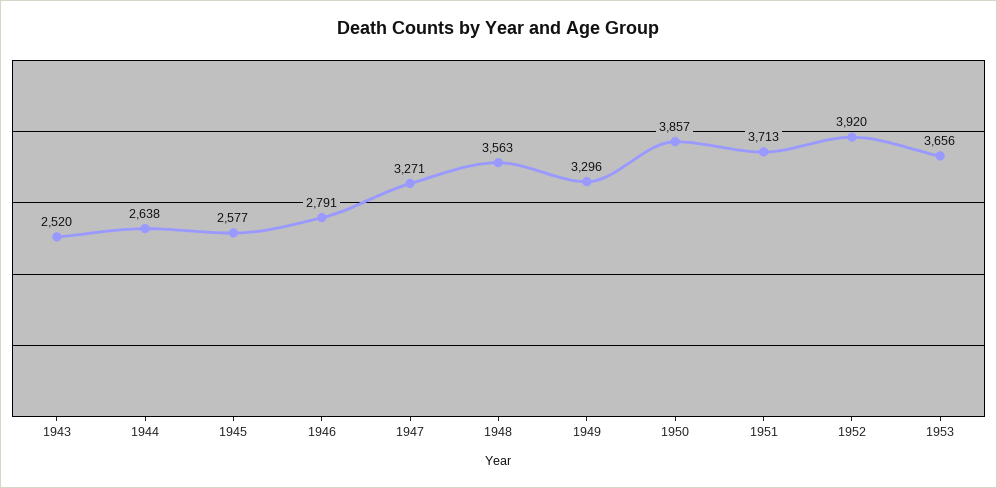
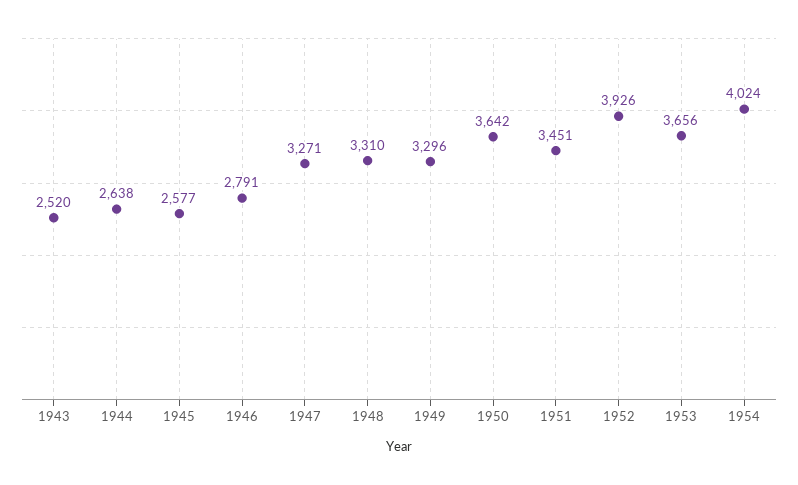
1948: 3563 -> 3310
1950: 3857 -> 3642
1951: 3713 -> 3451
1952: 3920 -> 3926
1954: none -> 4024

